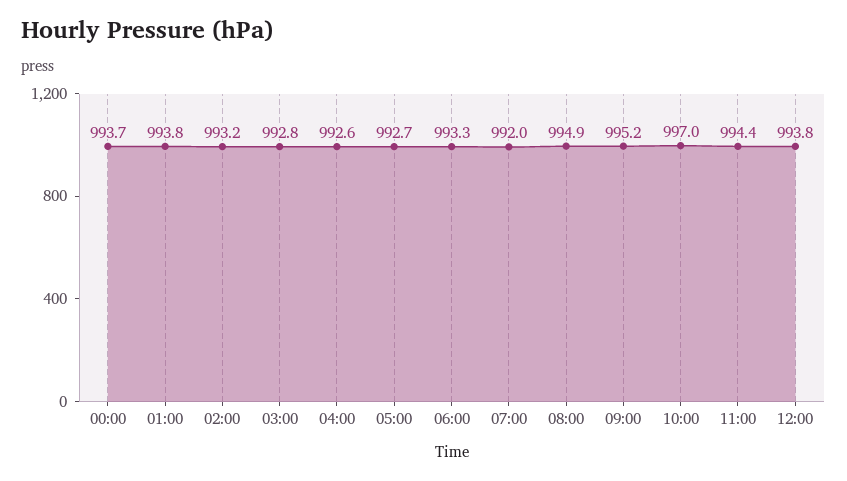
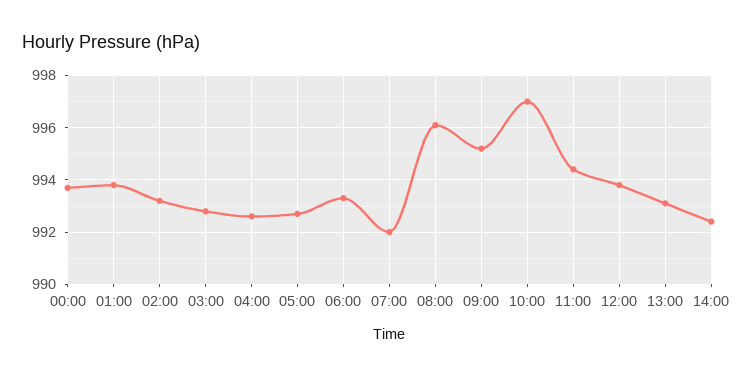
08:00: 994.9 -> 996
13:00: none -> 993
14:00: none -> 992.5

